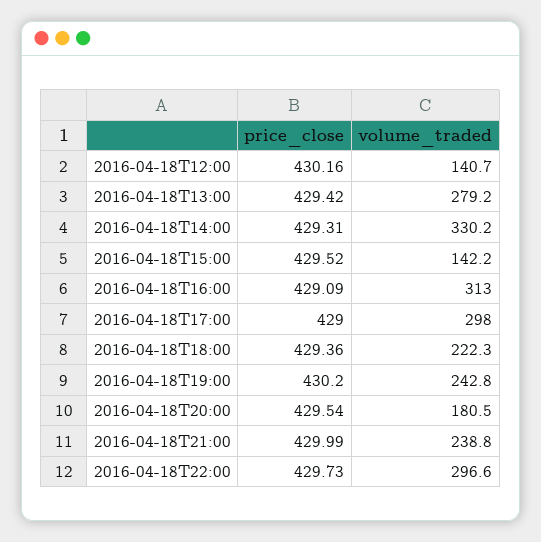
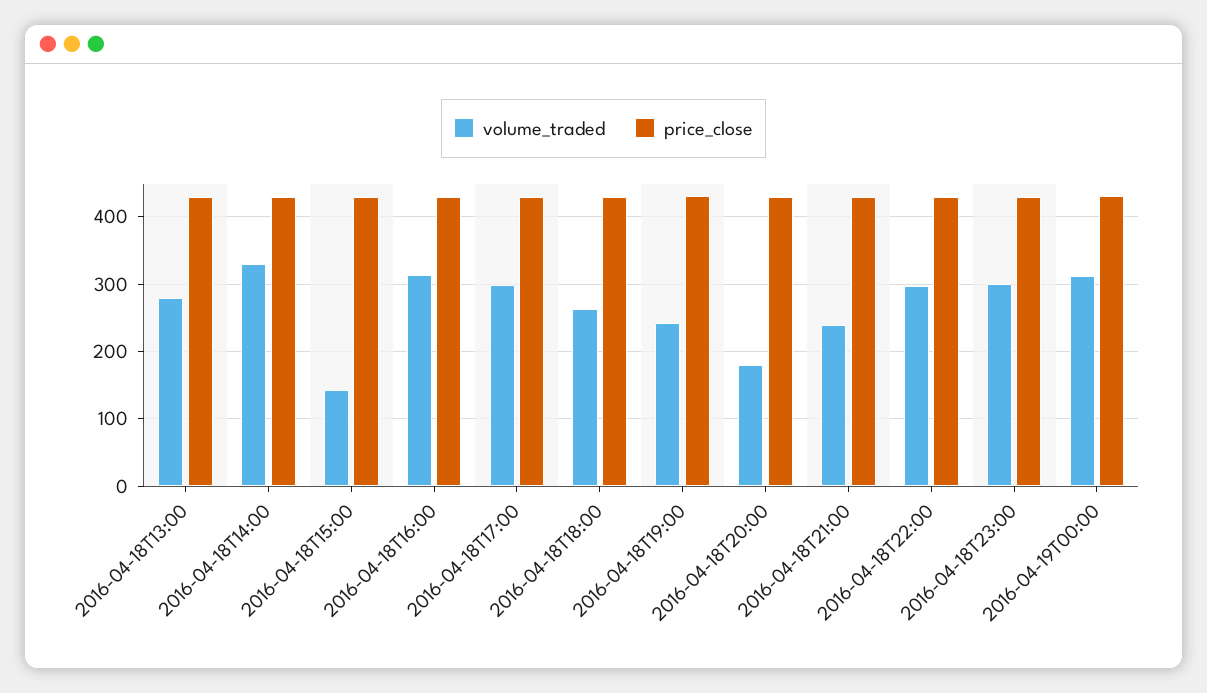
price_close, 2016-04-18T12:00: 430.16 -> none
volume_traded, 2016-04-18T12:00: 140.7 -> none
volume_traded, 2016-04-18T18:00: 222.3 -> 260
volume_traded, 2016-04-18T23:00: none -> 300
price_close, 2016-04-18T23:00: none -> 430
volume_traded, 2016-04-19T00:00: none -> 310
price_close, 2016-04-19T00:00: none -> 430

